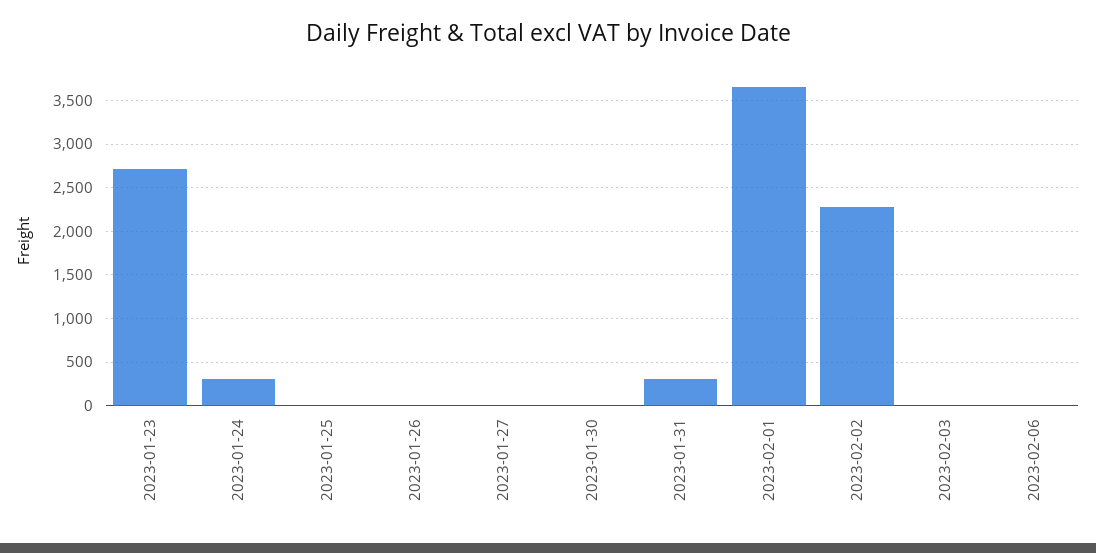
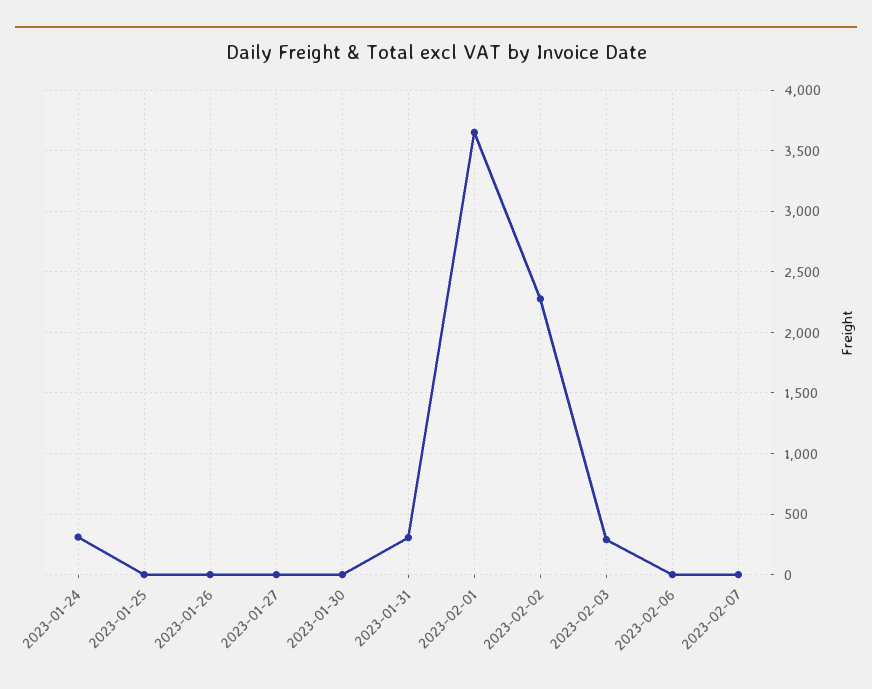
2023-01-23: 2700 -> none
2023-02-03: 0 -> 300
2023-02-07: none -> 0

